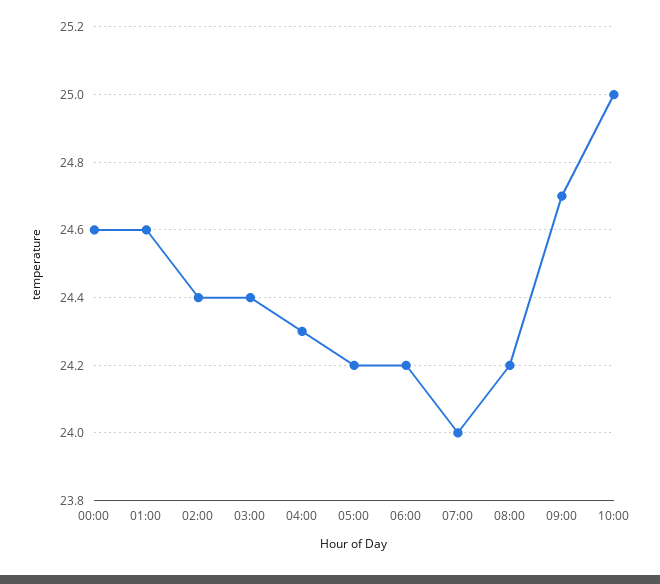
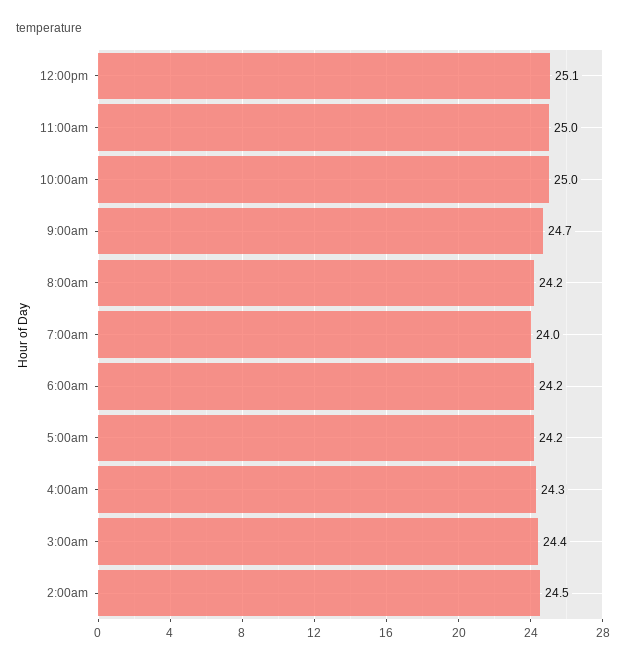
00:00: 24.6 -> none
01:00: 24.6 -> none
02:00: 24.4 -> 24.5
12:00pm: none -> 25.1
11:00am: none -> 25

